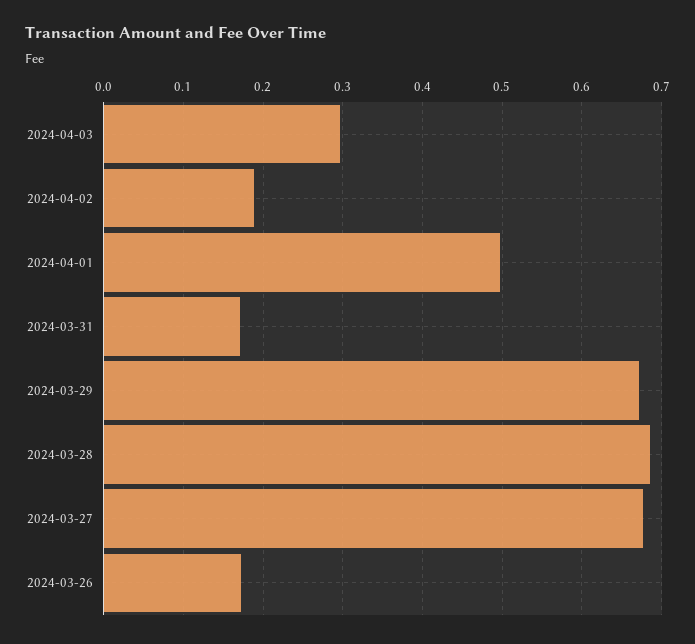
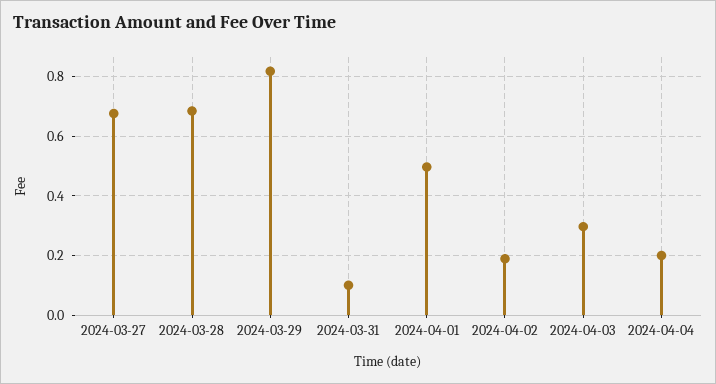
2024-03-31: 0.17 -> 0.1
2024-03-29: 0.67 -> 0.825
2024-03-26: 0.17 -> none
2024-04-04: none -> 0.2

